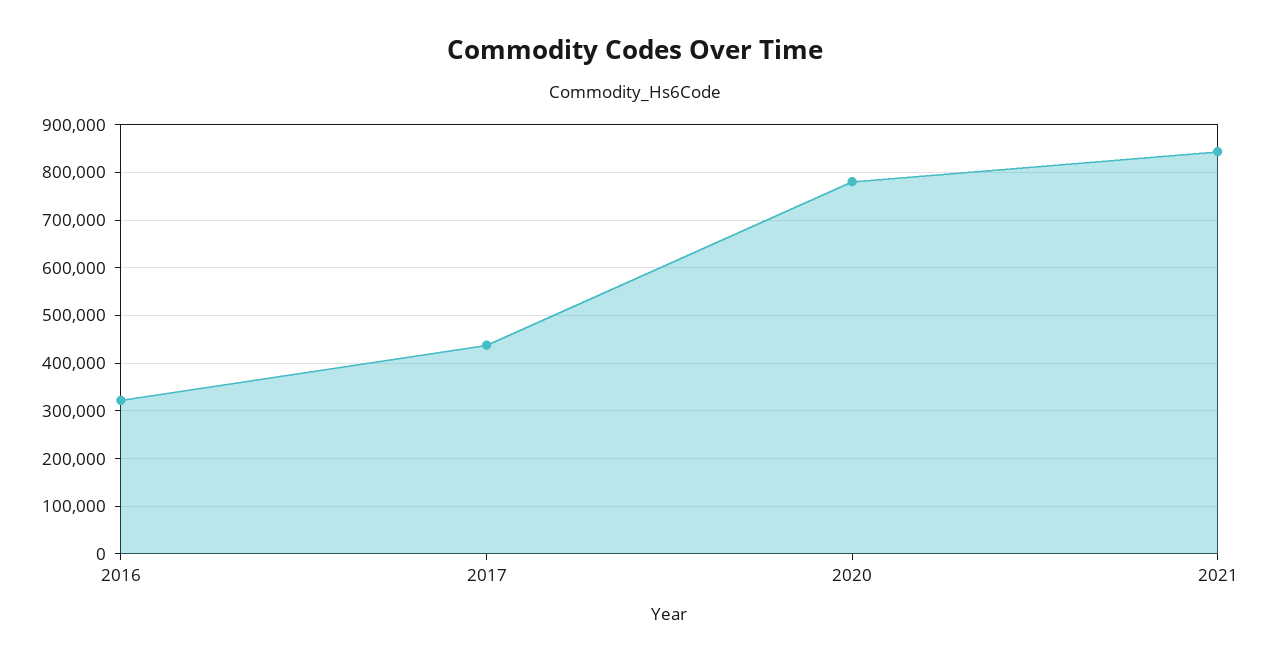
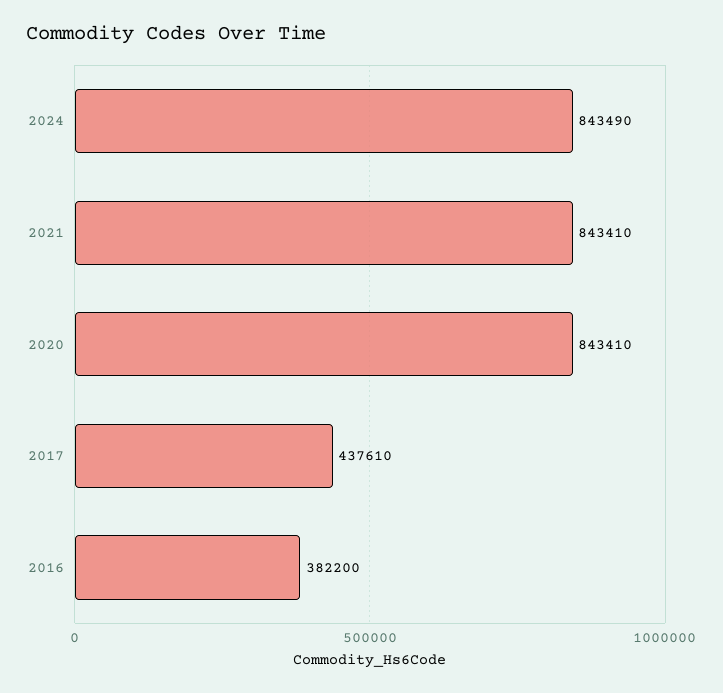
2016: 320000 -> 382200
2020: 780000 -> 843410
2024: none -> 843490

